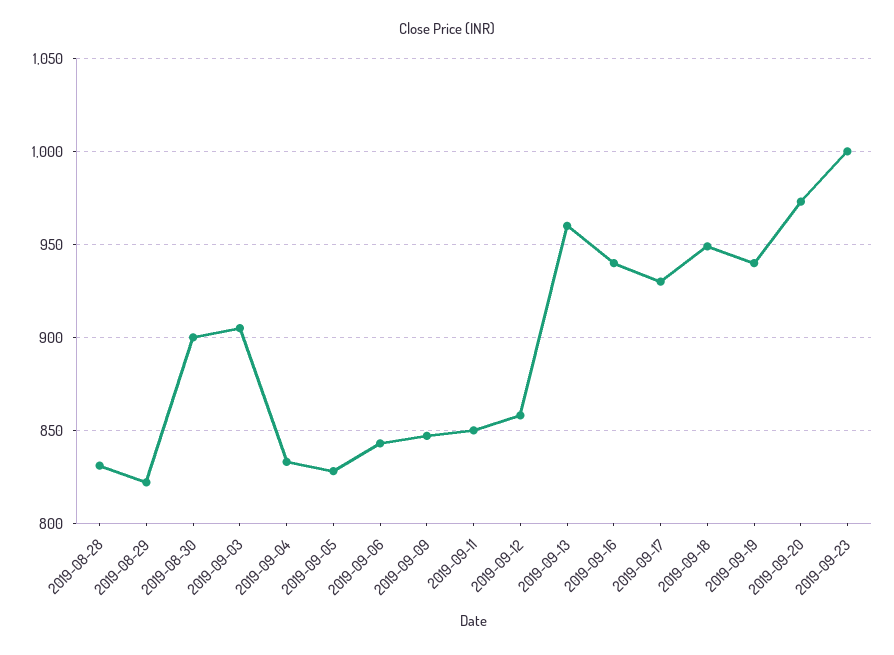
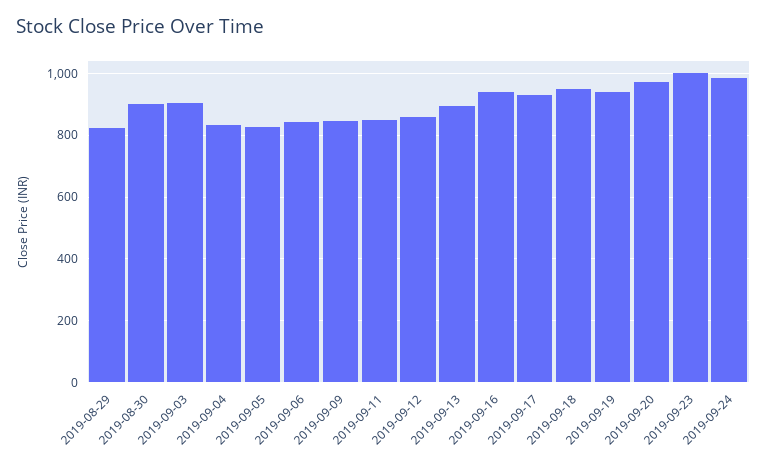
2019-08-28: 830 -> none
2019-09-13: 960 -> 900
2019-09-24: none -> 980

